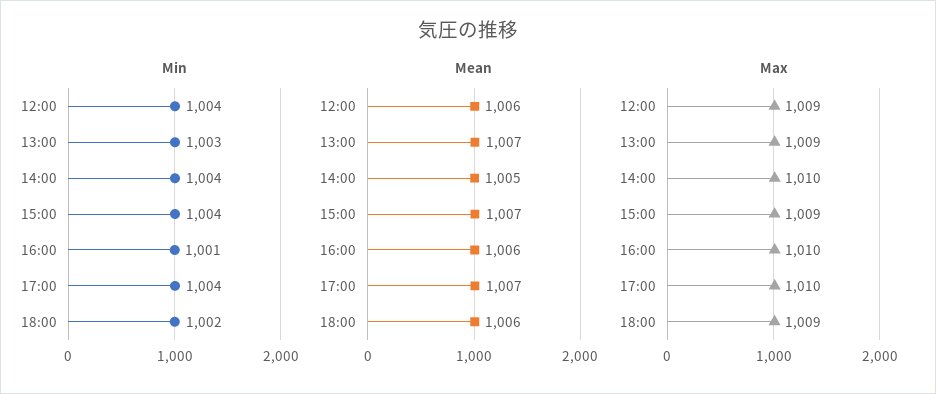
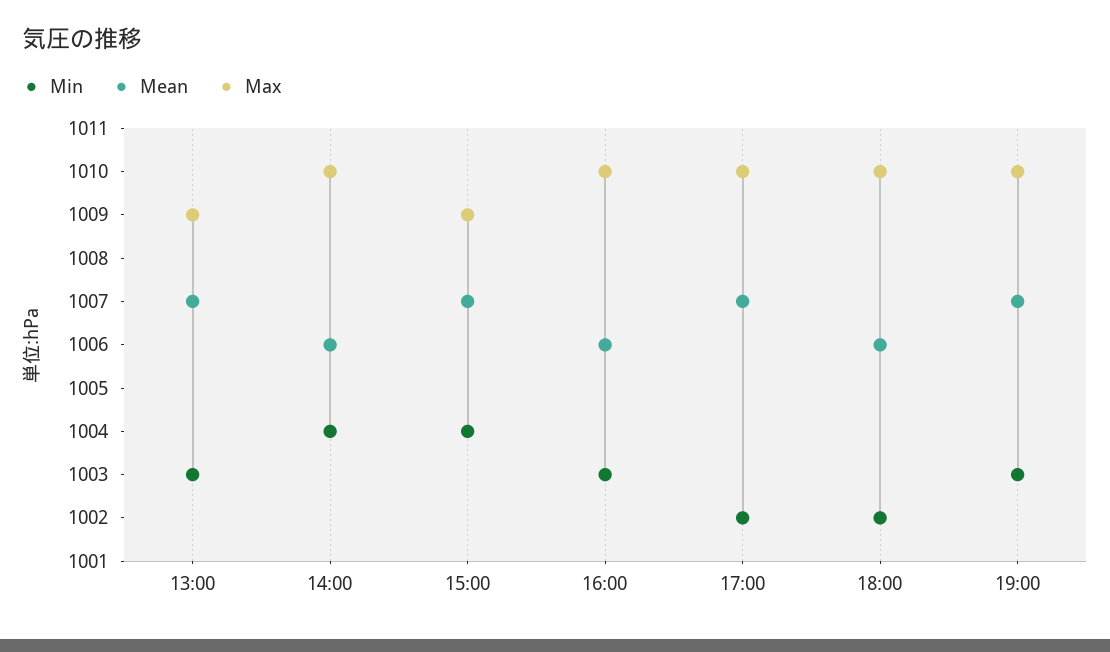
Min, 12:00: 1004 -> none
Min, 16:00: 1001 -> 1003
Min, 17:00: 1004 -> 1002
Mean, 12:00: 1006 -> none
Mean, 14:00: 1005 -> 1006
Max, 12:00: 1009 -> none
Max, 18:00: 1009 -> 1010
Min, 19:00: none -> 1003
Mean, 19:00: none -> 1007
Max, 19:00: none -> 1010

